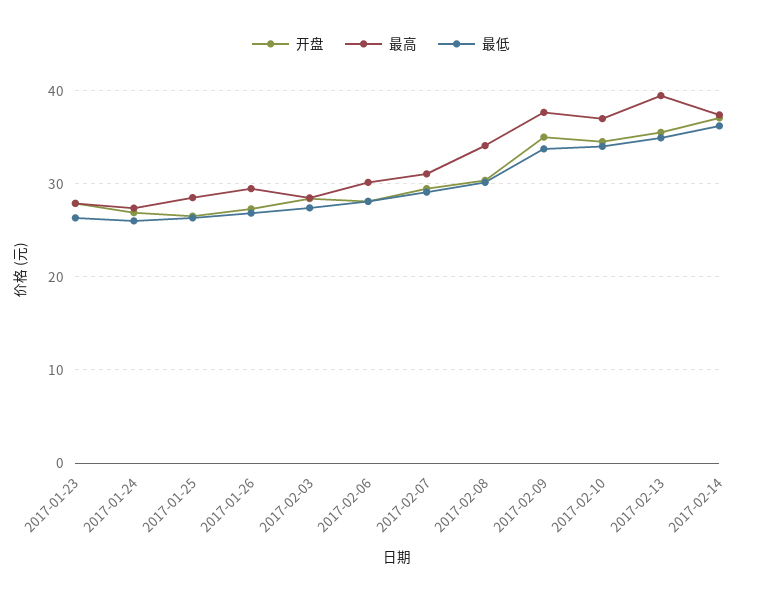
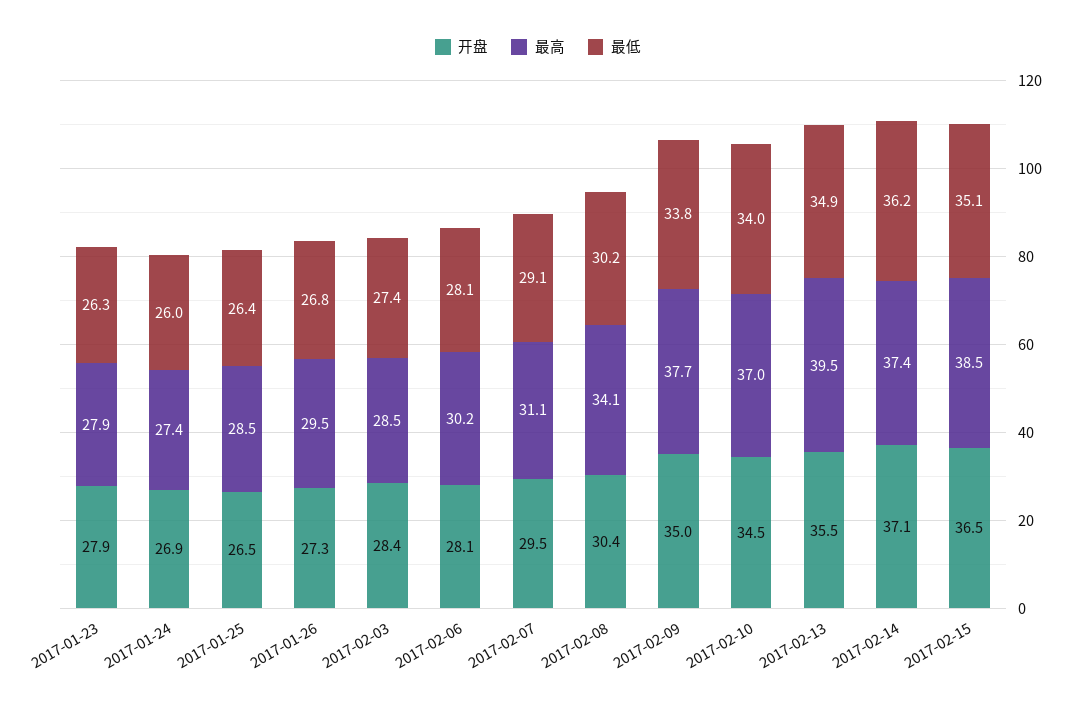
开盘, 2017-02-15: none -> 36.5
最高, 2017-02-15: none -> 38.5
最低, 2017-02-15: none -> 35.1

